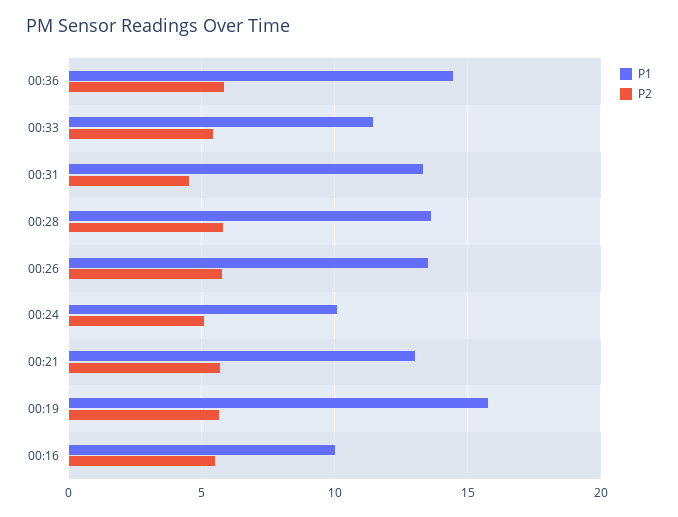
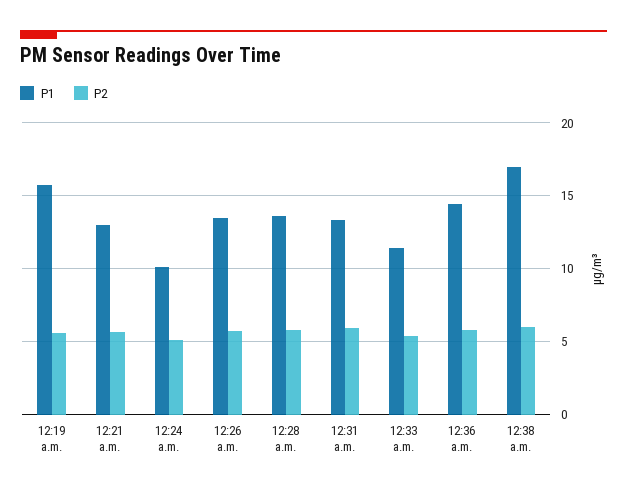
P2, 00:31: 4.5 -> 6
P1, 00:16: 10 -> none
P2, 00:16: 5.5 -> none
P1, 12:38 a.m.: none -> 17
P2, 12:38 a.m.: none -> 6

